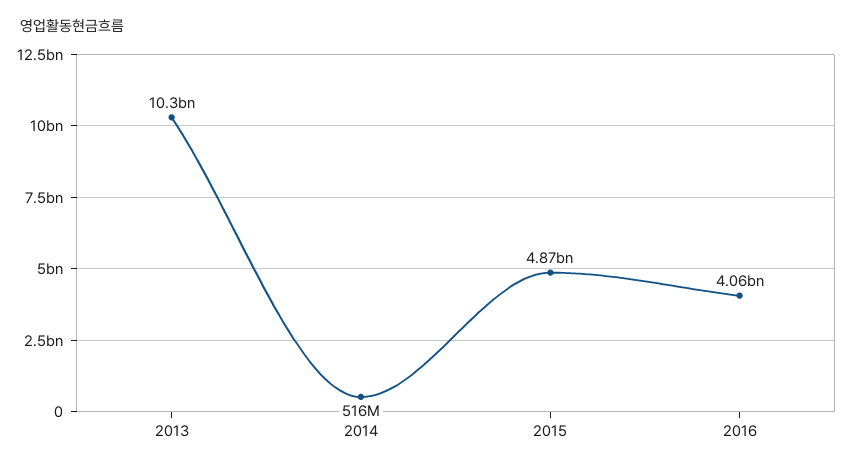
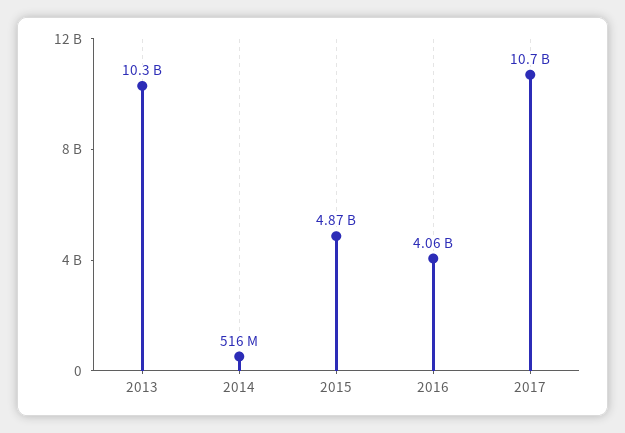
2017: none -> 10700000000

